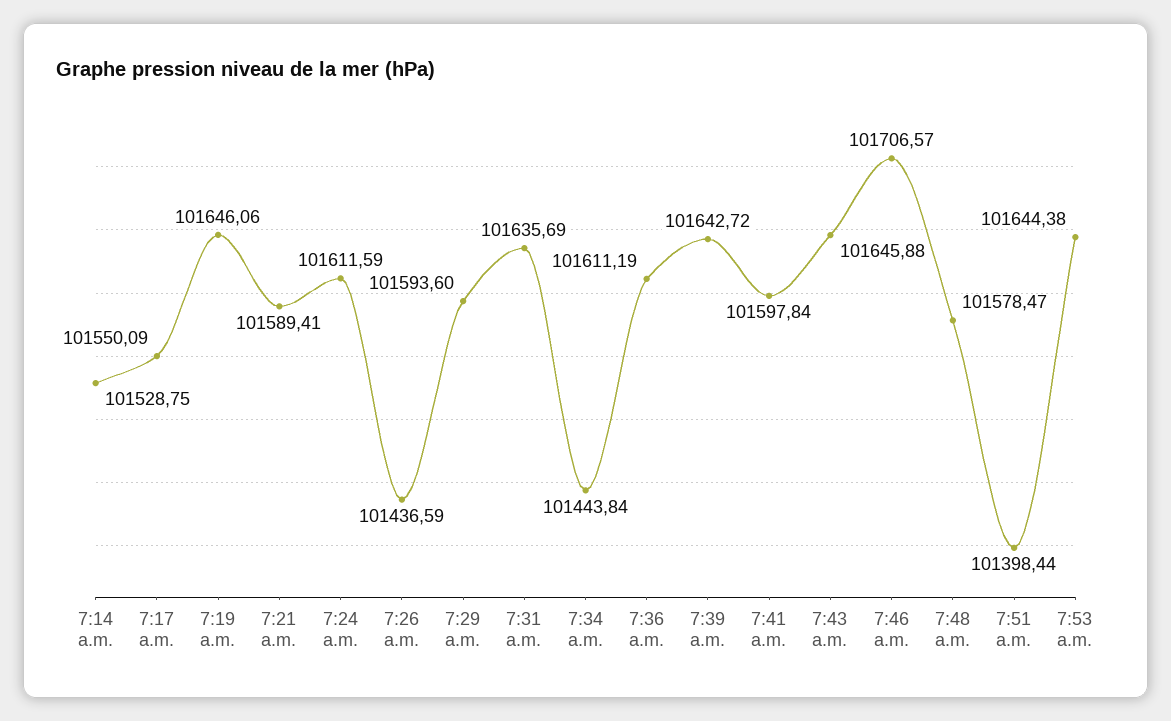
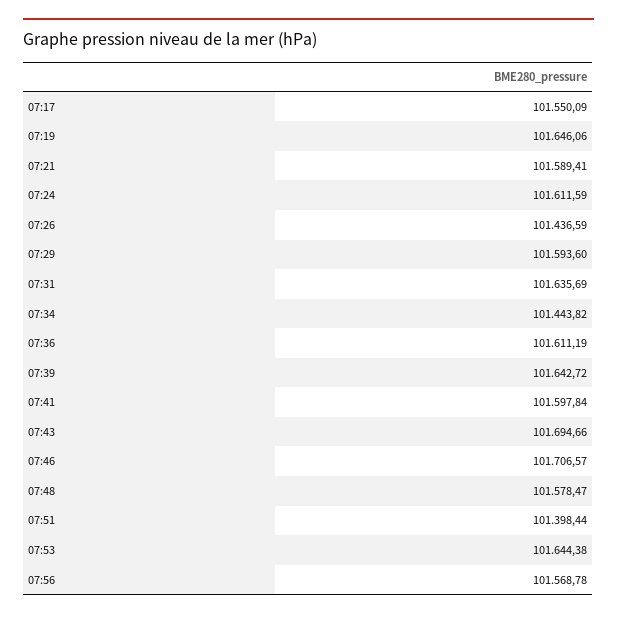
7:14 a.m.: 101528.75 -> none
7:34 a.m.: 101443.84 -> 101443.82
7:43 a.m.: 101645.88 -> 101694.66
07:56: none -> 101568.78

